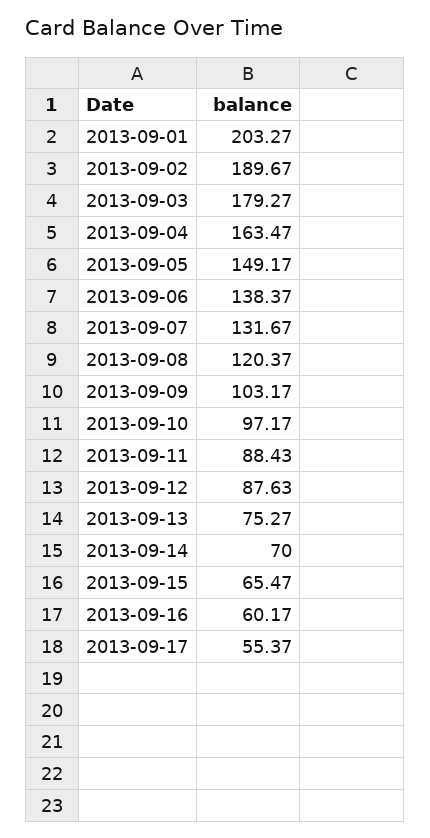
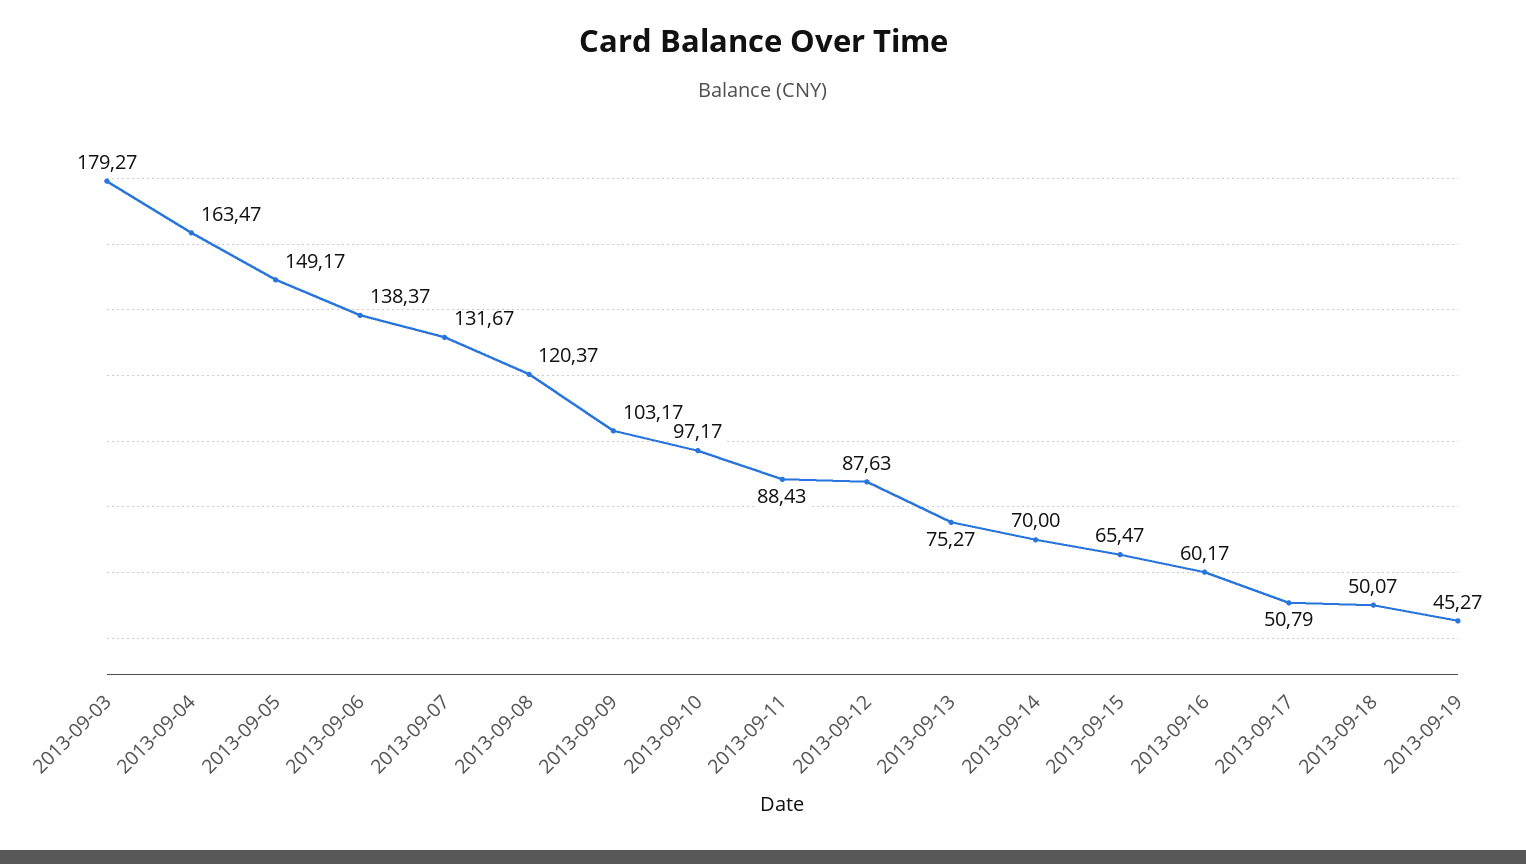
2013-09-01: 203.27 -> none
2013-09-02: 189.67 -> none
2013-09-17: 55.37 -> 50.79
2013-09-18: none -> 50.07
2013-09-19: none -> 45.27

